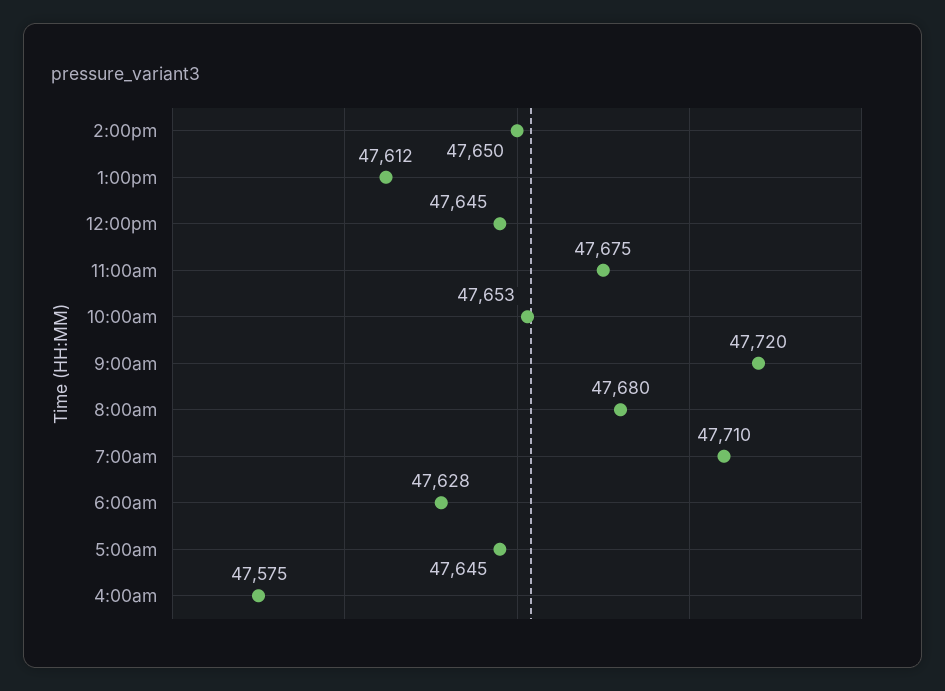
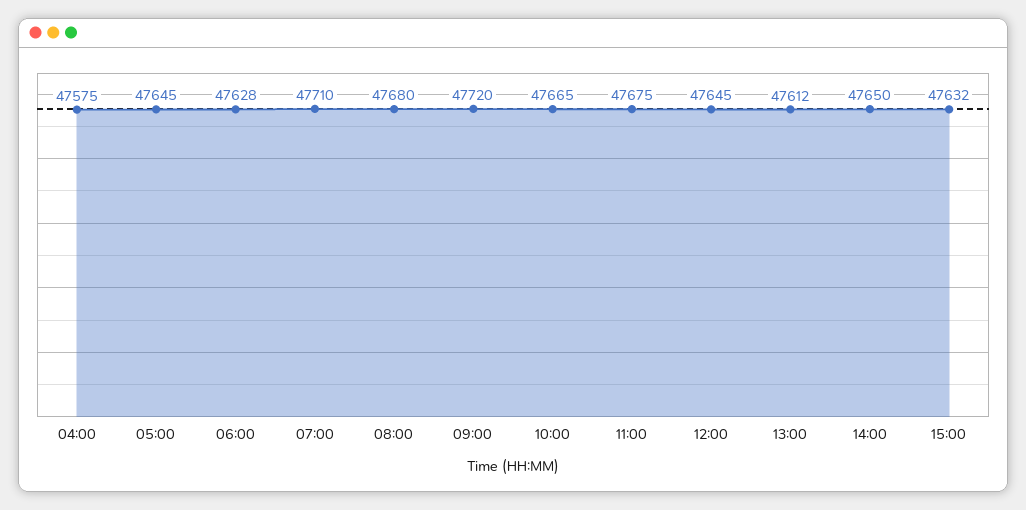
10:00am: 47653 -> 47665
15:00: none -> 47632

